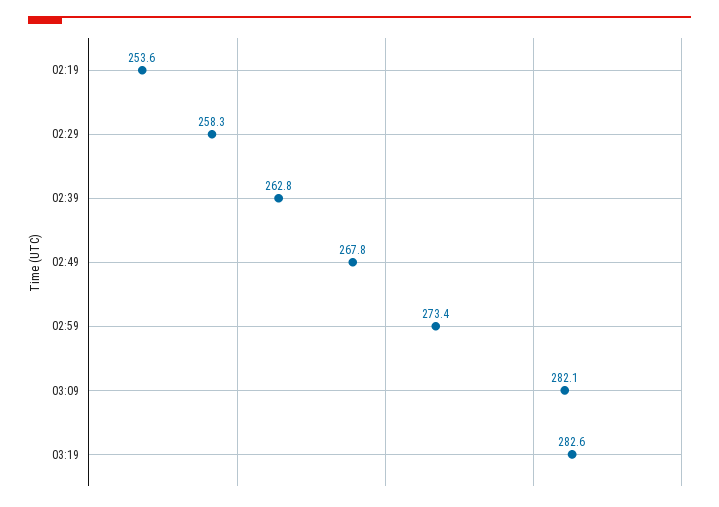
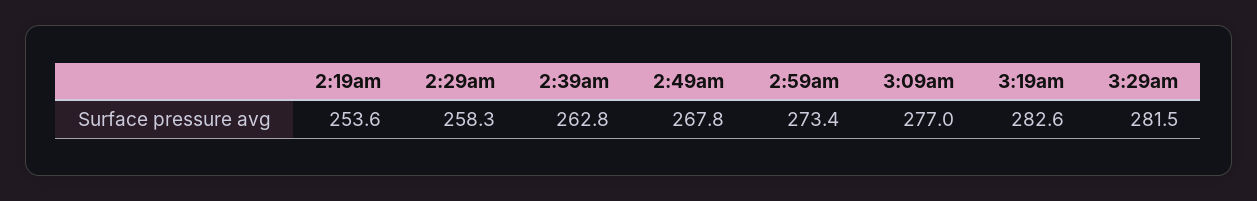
03:09: 282.1 -> 277
3:29am: none -> 281.5

